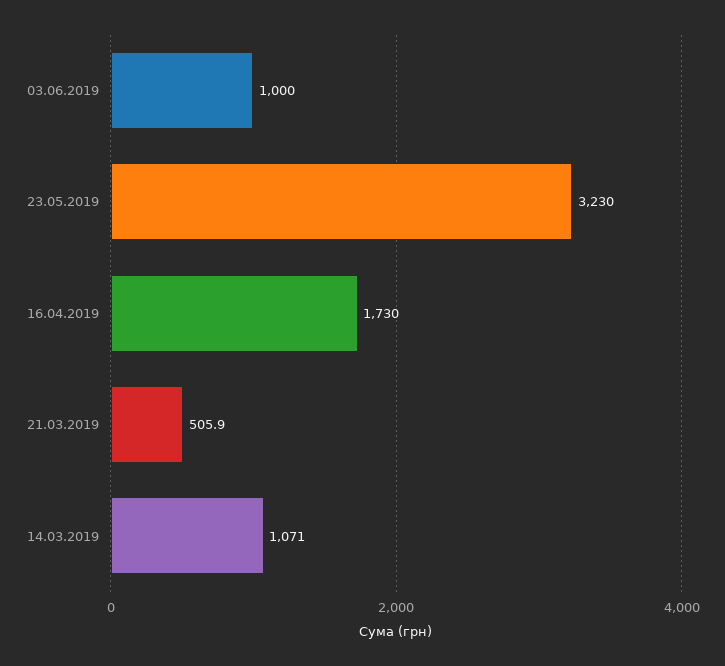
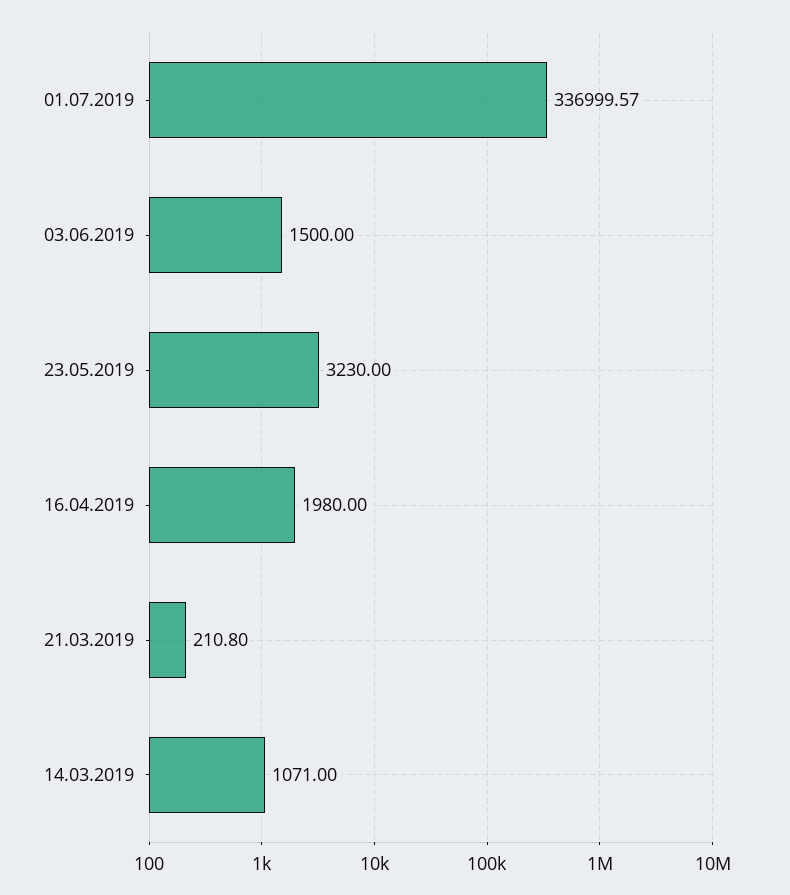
03.06.2019: 1000 -> 1500
16.04.2019: 1730 -> 1980
21.03.2019: 505.9 -> 210.8
01.07.2019: none -> 336999.57

